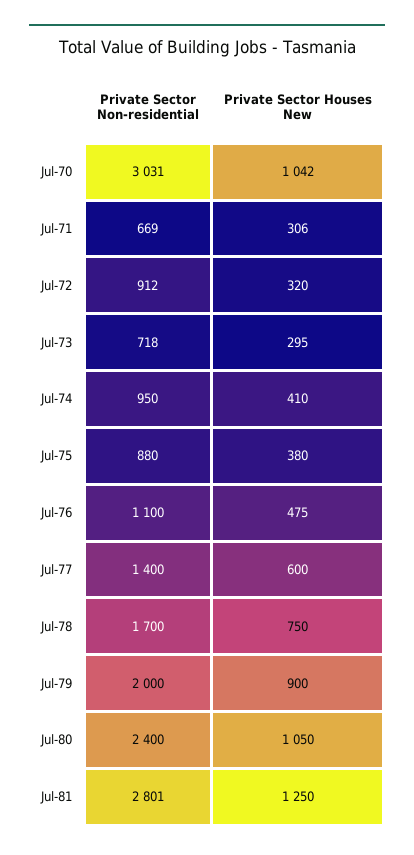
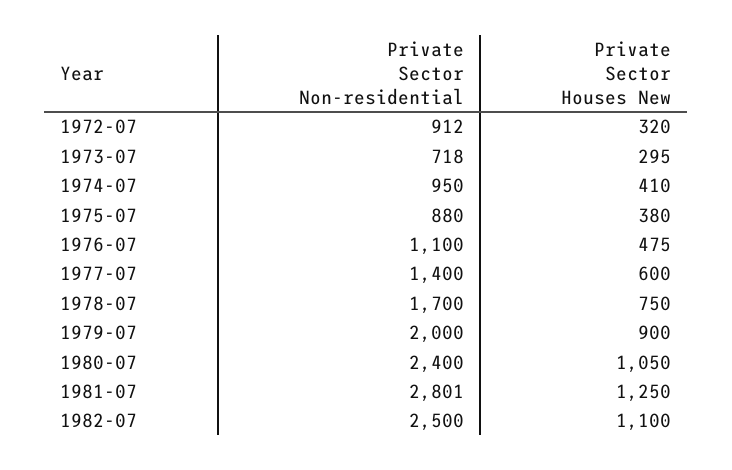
Private Sector Non-residential, Jul-70: 3031 -> none
Private Sector Houses New, Jul-70: 1042 -> none
Private Sector Non-residential, Jul-71: 669 -> none
Private Sector Houses New, Jul-71: 306 -> none
Private Sector Non-residential, 1982-07: none -> 2500
Private Sector Houses New, 1982-07: none -> 1100

